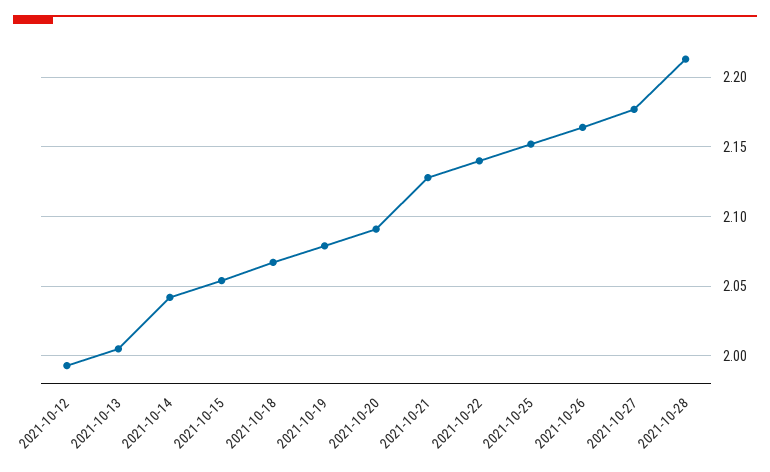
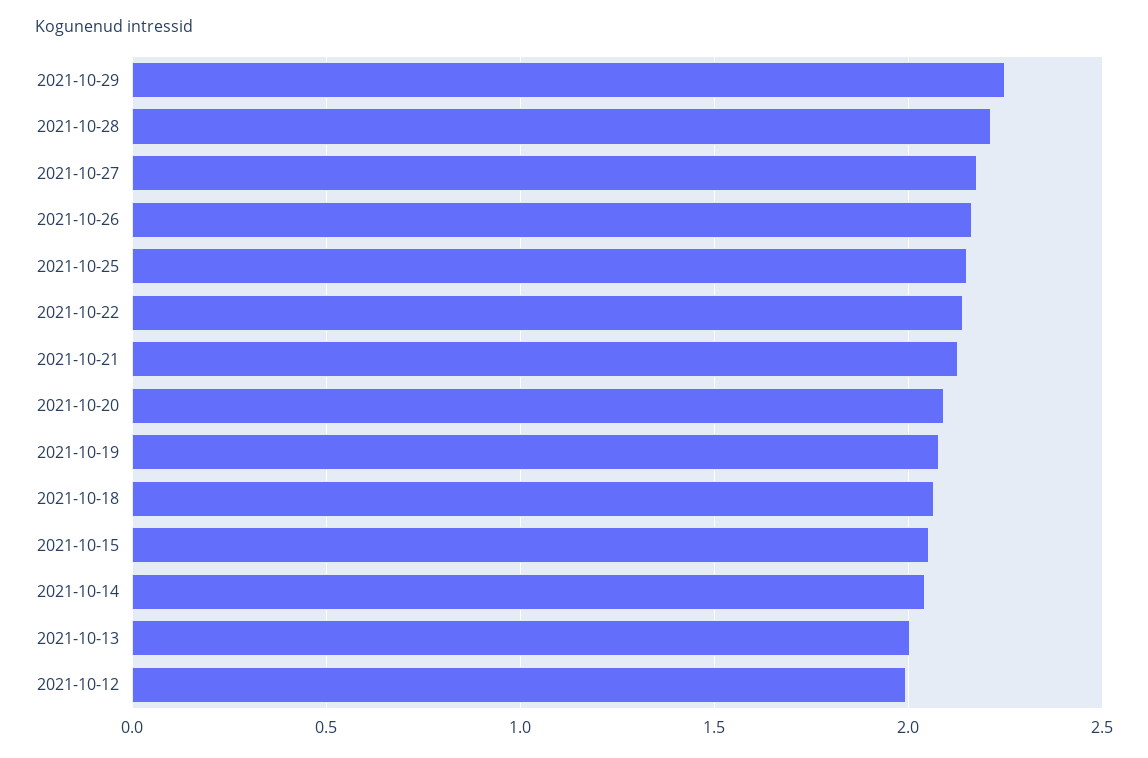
2021-10-29: none -> 2.25

